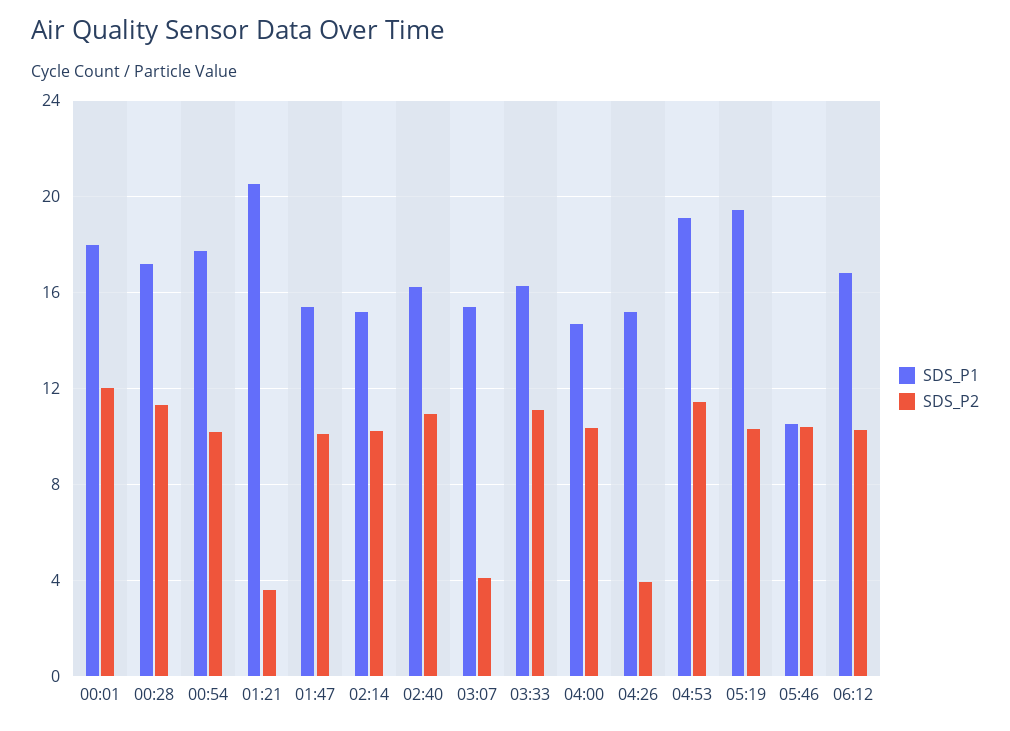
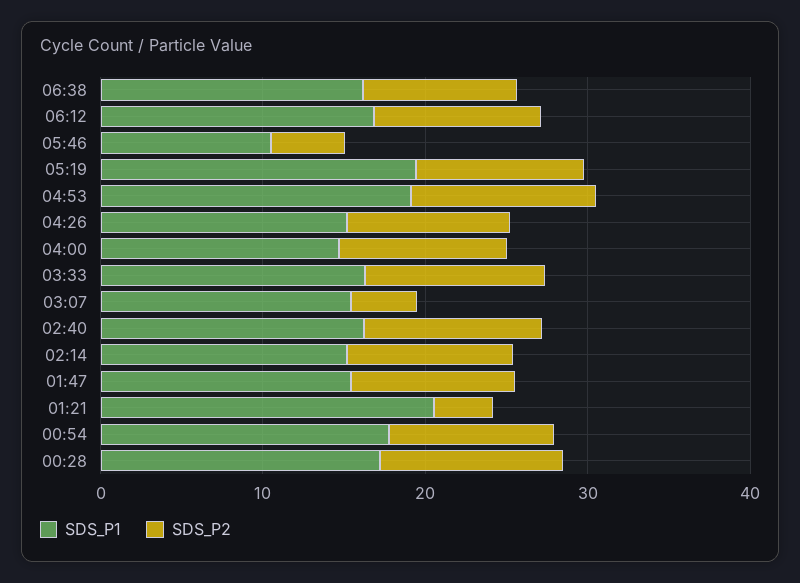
SDS_P1, 00:01: 18 -> none
SDS_P2, 00:01: 12 -> none
SDS_P2, 04:26: 4 -> 10
SDS_P2, 05:46: 10.5 -> 4
SDS_P1, 06:38: none -> 16
SDS_P2, 06:38: none -> 10

